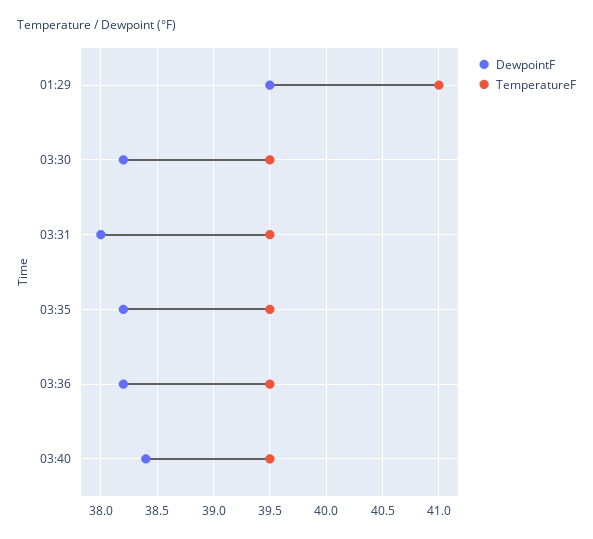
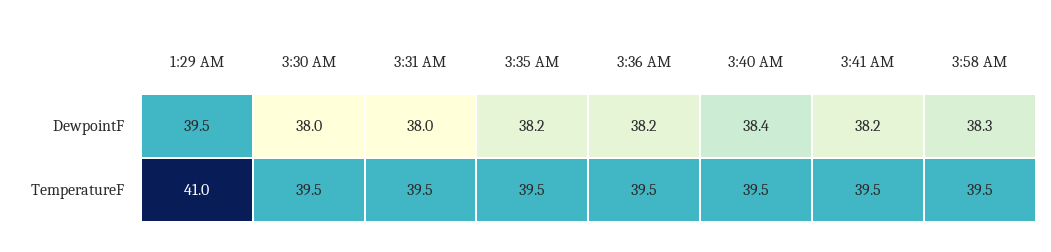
DewpointF, 03:30: 38.2 -> 38
DewpointF, 3:41 AM: none -> 38.2
DewpointF, 3:58 AM: none -> 38.3
TemperatureF, 3:41 AM: none -> 39.5
TemperatureF, 3:58 AM: none -> 39.5

